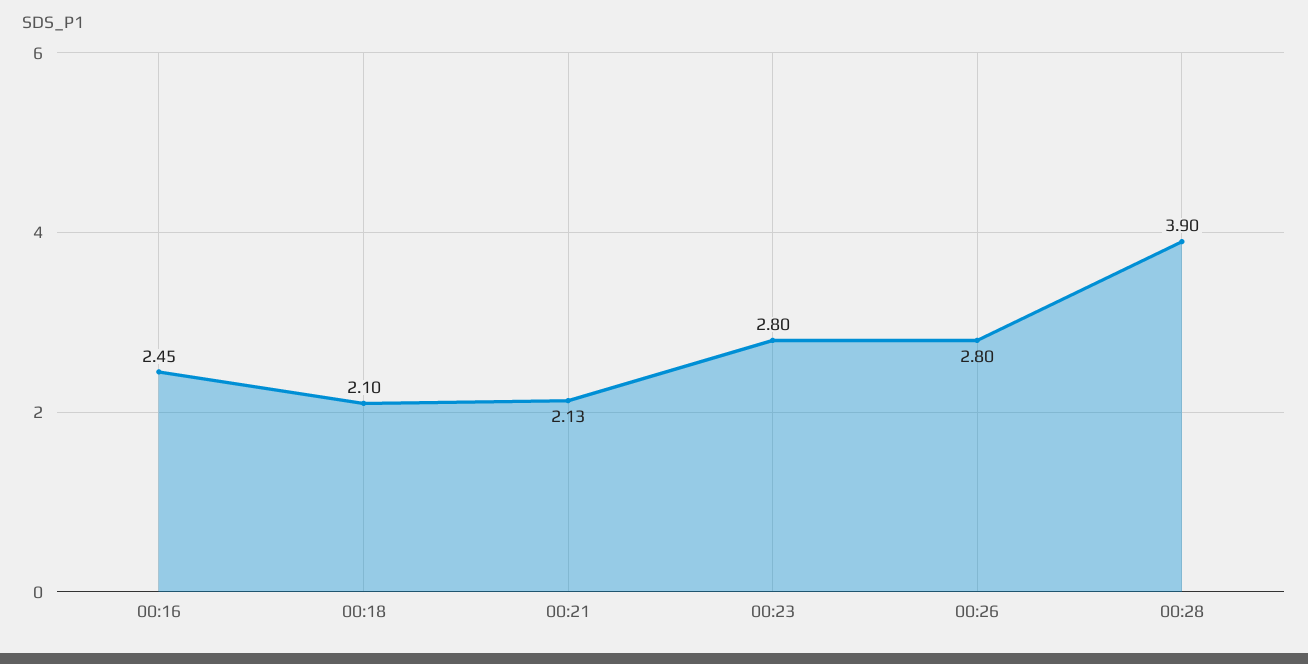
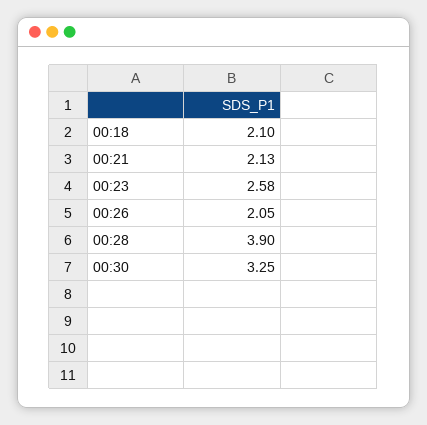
00:16: 2.45 -> none
00:23: 2.8 -> 2.58
00:26: 2.8 -> 2.05
00:30: none -> 3.25

